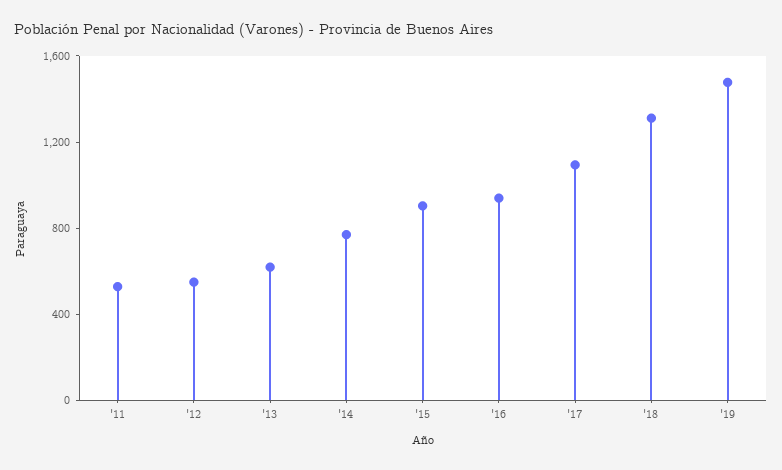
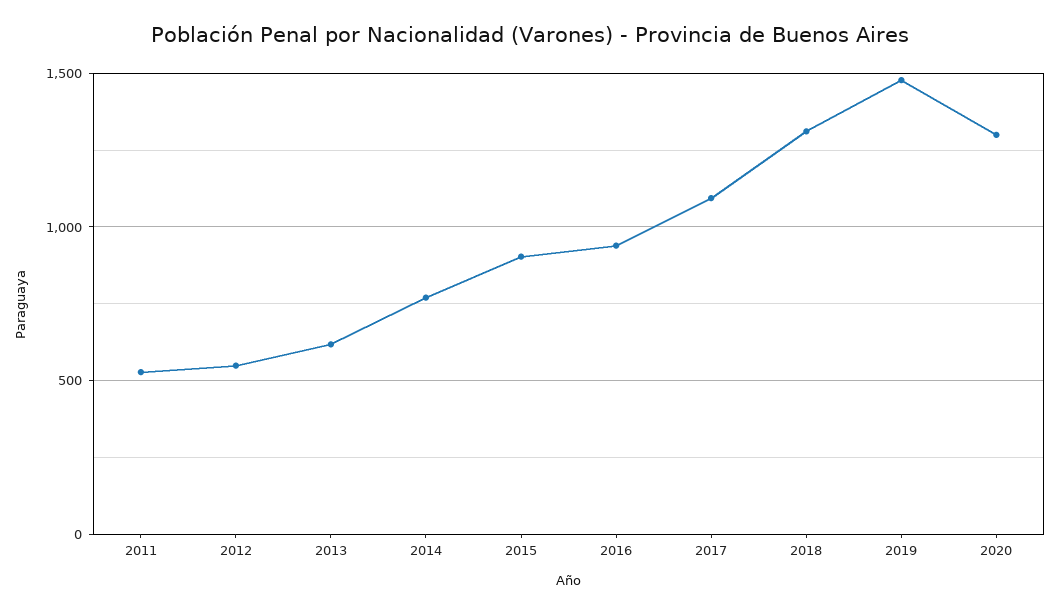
2020: none -> 1300

